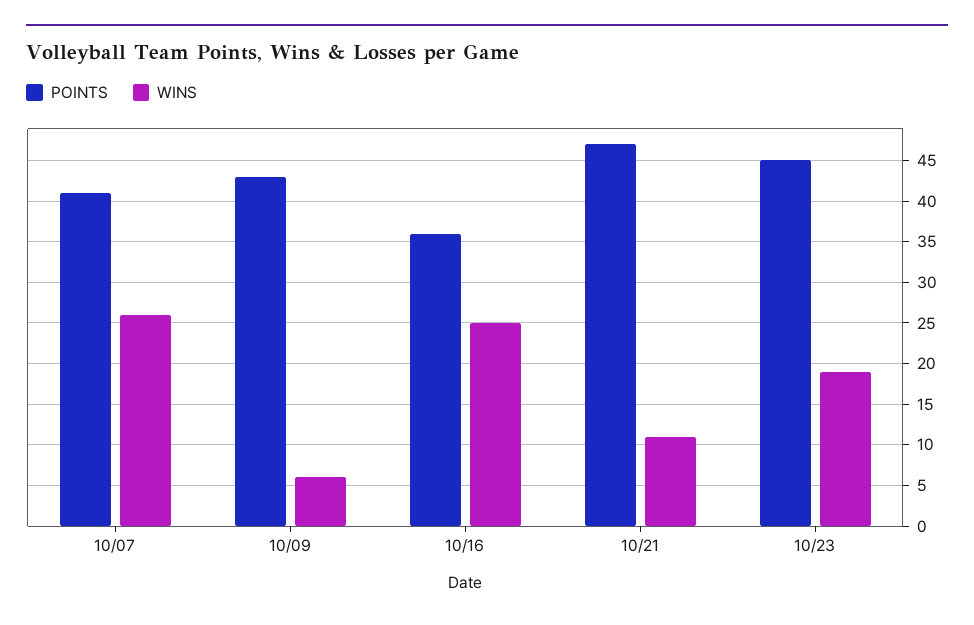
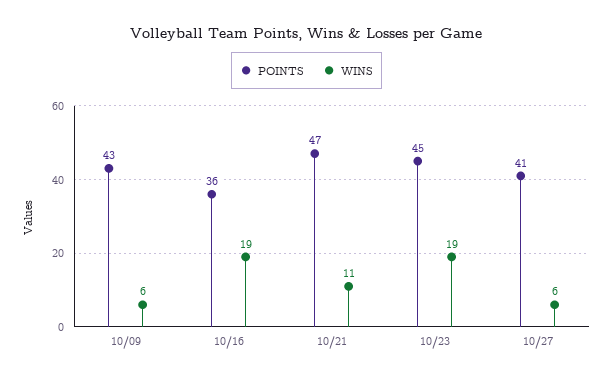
POINTS, 10/07: 41 -> none
WINS, 10/07: 26 -> none
WINS, 10/16: 25 -> 19
POINTS, 10/27: none -> 41
WINS, 10/27: none -> 6

